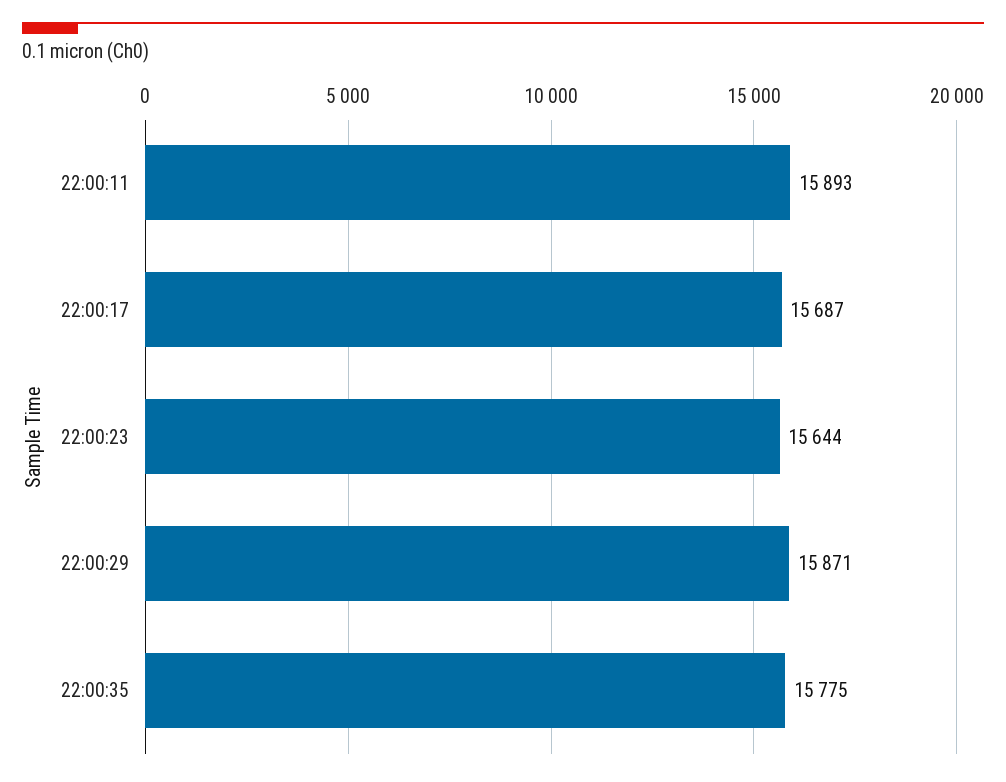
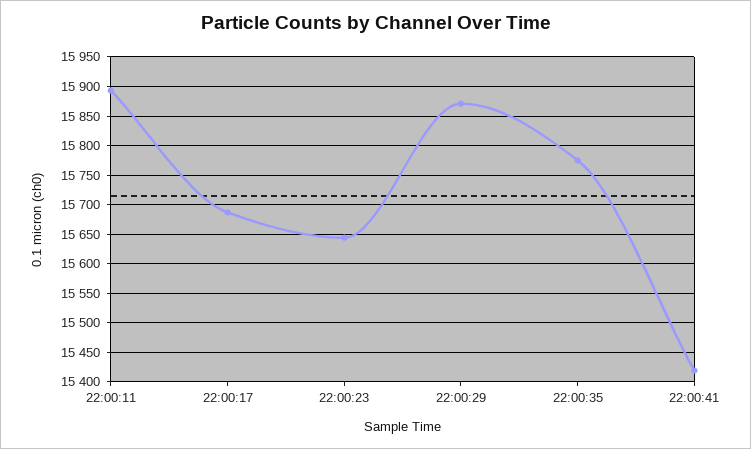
22:00:41: none -> 15425

